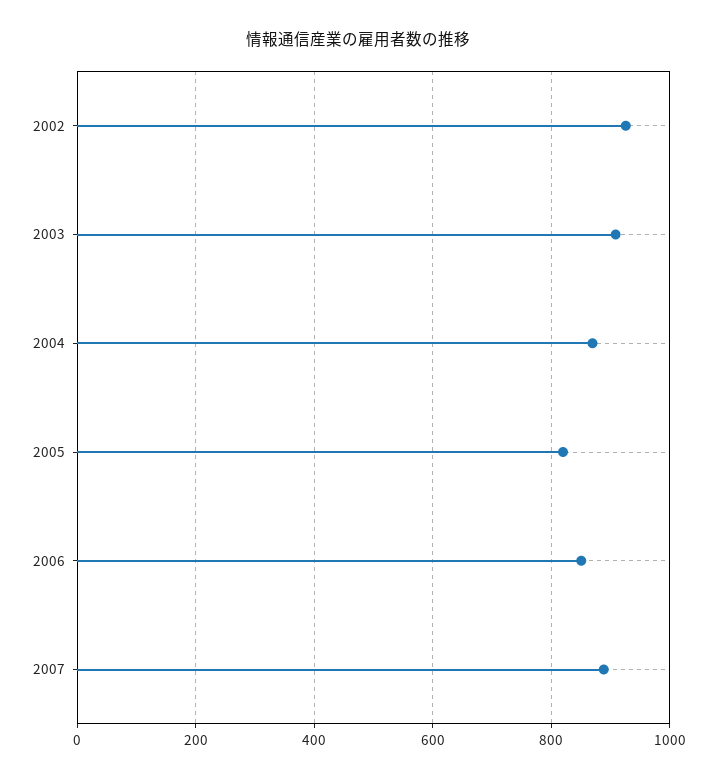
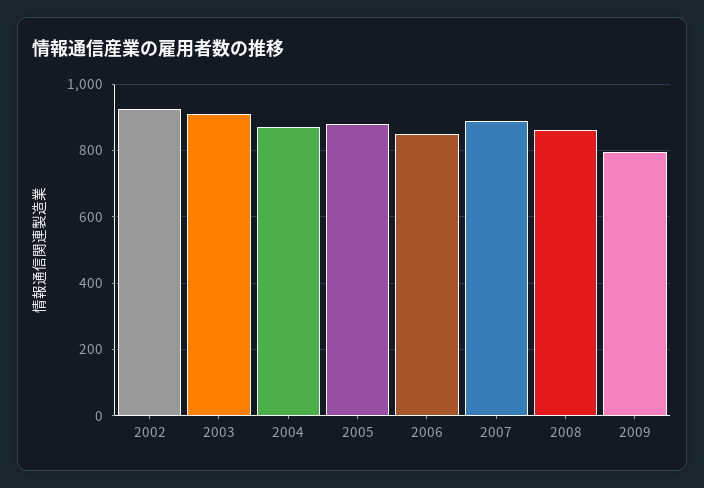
2005: 820 -> 880
2008: none -> 860
2009: none -> 800

